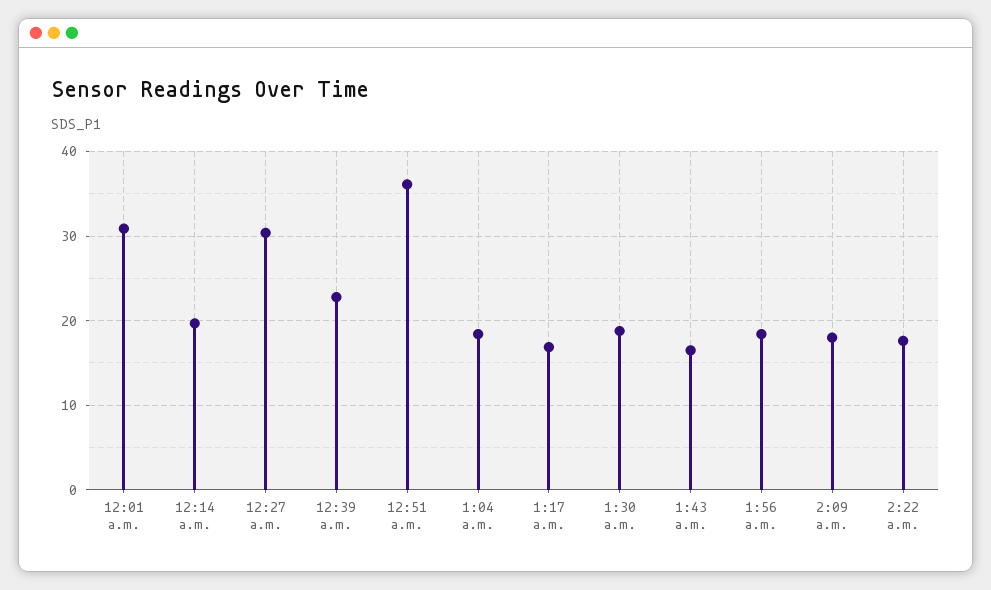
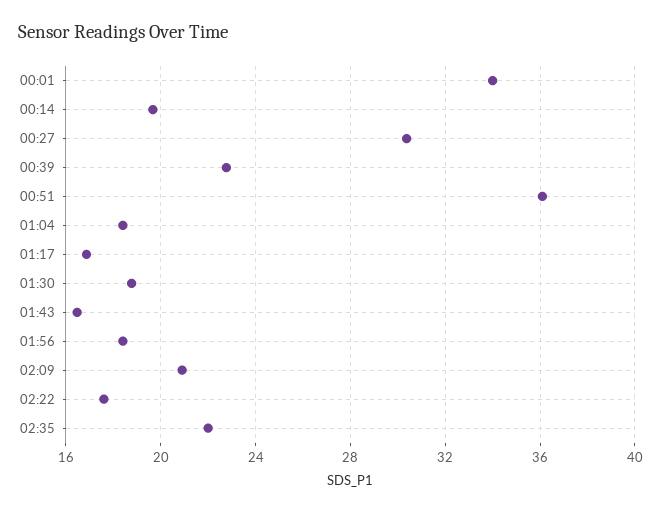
12:01 a.m.: 31 -> 34
2:09 a.m.: 18 -> 21
02:35: none -> 22

